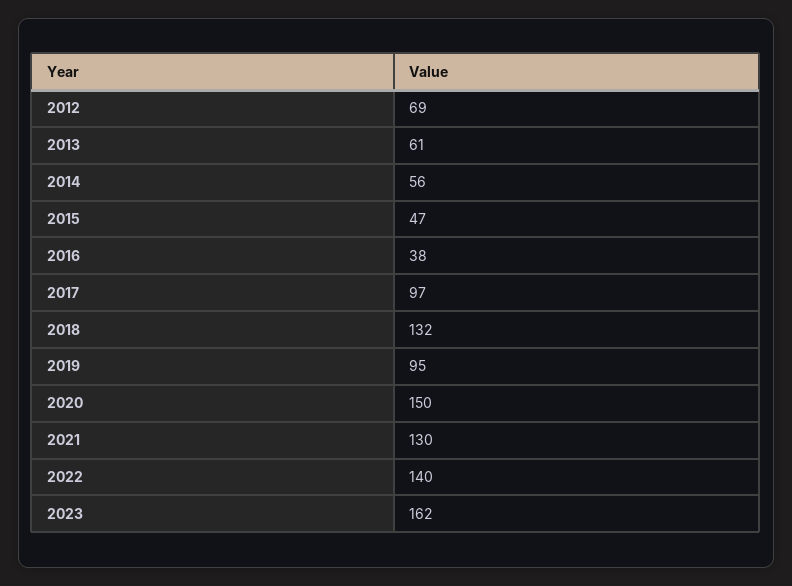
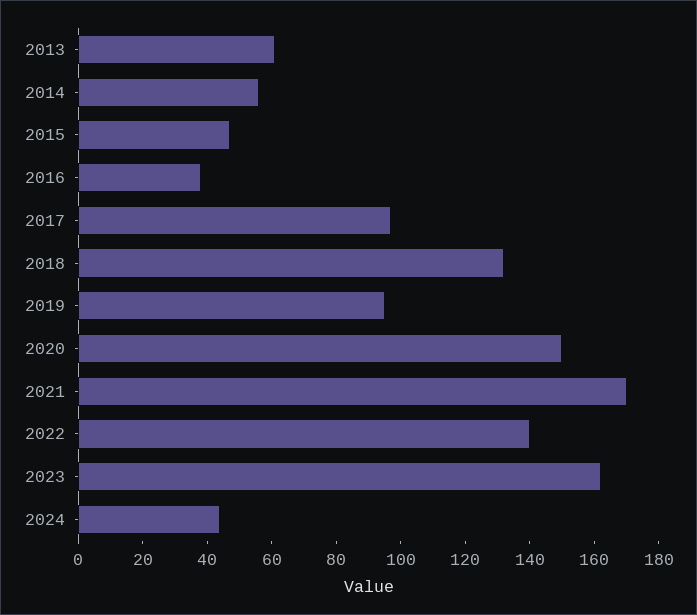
2012: 69 -> none
2021: 130 -> 170
2024: none -> 45

